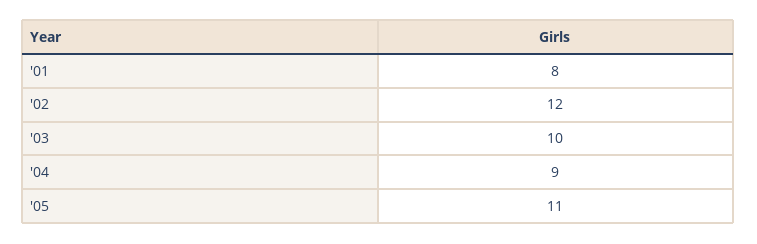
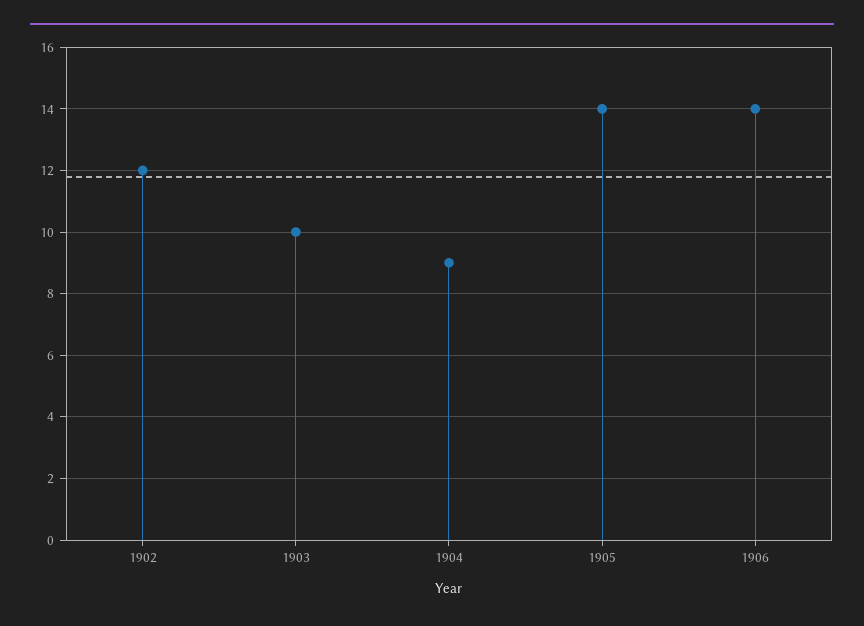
'01: 8 -> none
'05: 11 -> 14
1906: none -> 14

